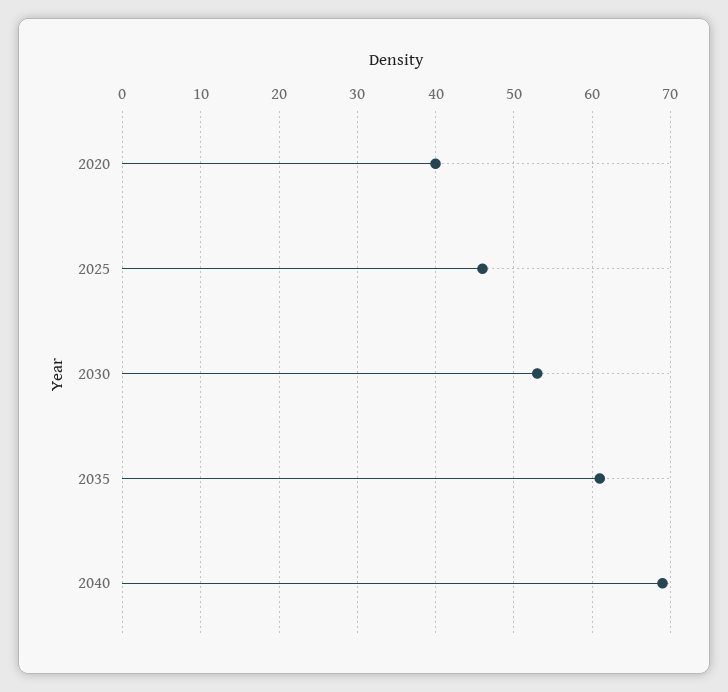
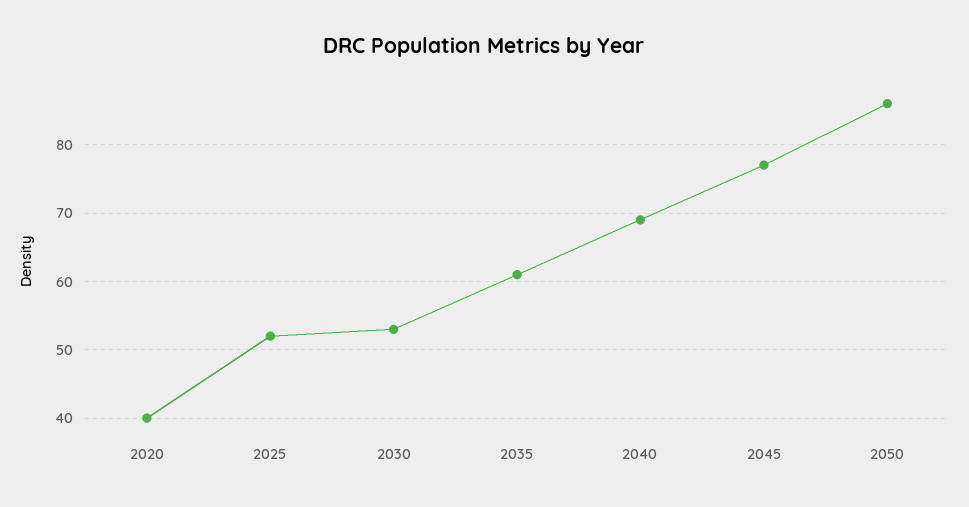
2025: 46 -> 52
2045: none -> 77
2050: none -> 86

